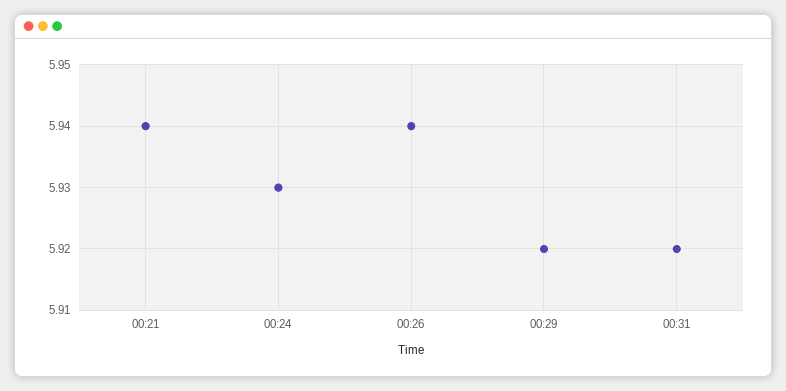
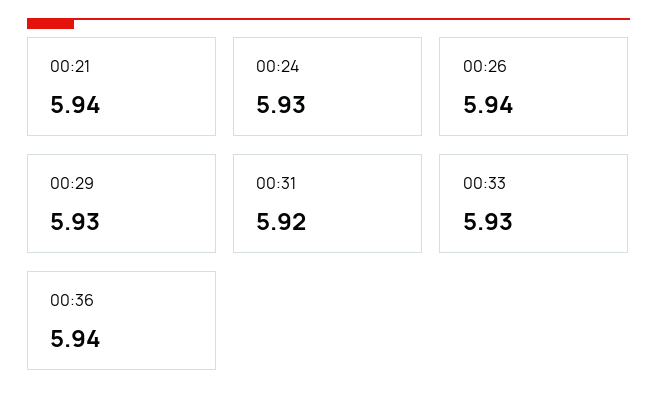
00:29: 5.92 -> 5.93
00:33: none -> 5.93
00:36: none -> 5.94

